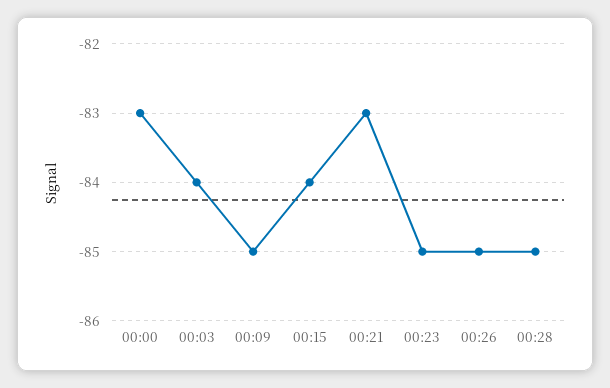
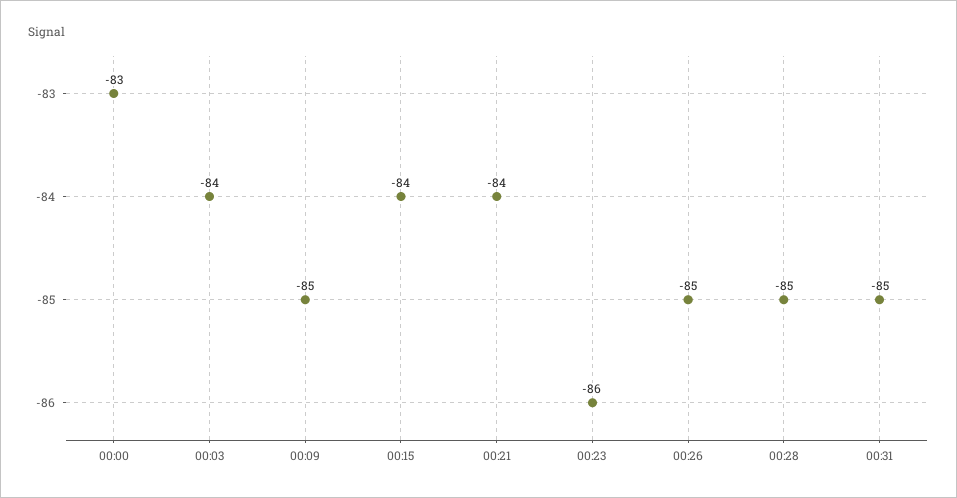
00:21: -83 -> -84
00:23: -85 -> -86
00:31: none -> -85

